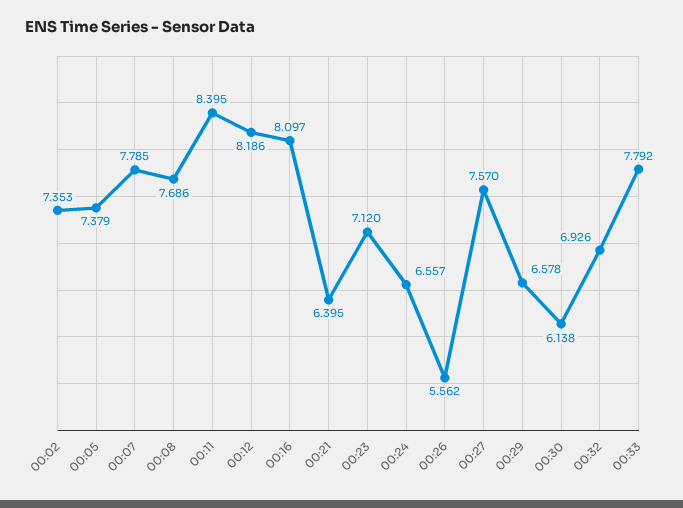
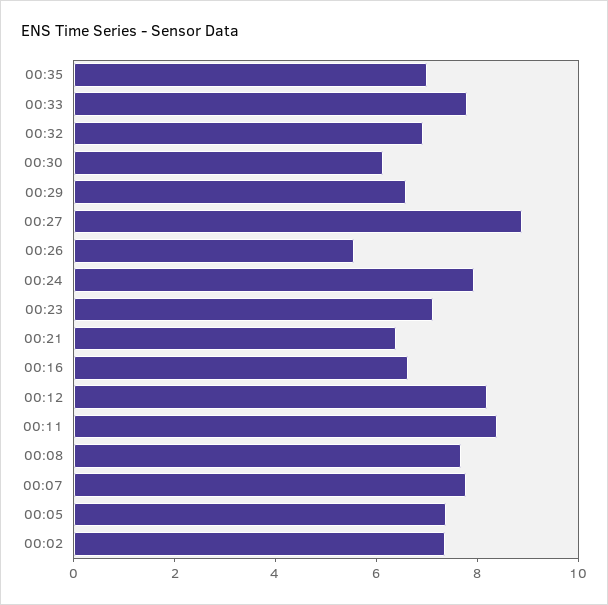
00:16: 8.097 -> 6.5
00:24: 6.557 -> 8
00:27: 7.57 -> 9
00:35: none -> 7

